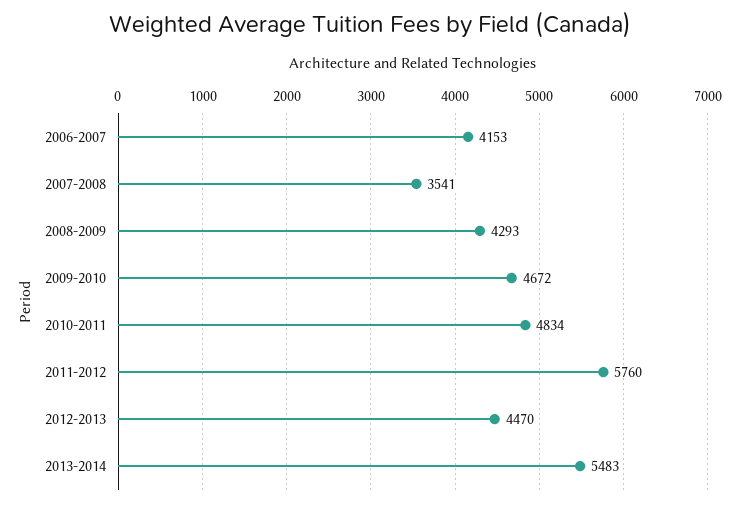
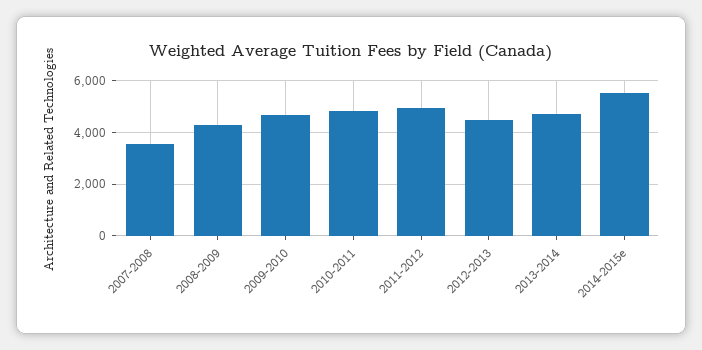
2006-2007: 4153 -> none
2011-2012: 5760 -> 5000
2013-2014: 5483 -> 4750
2014-2015e: none -> 5500

